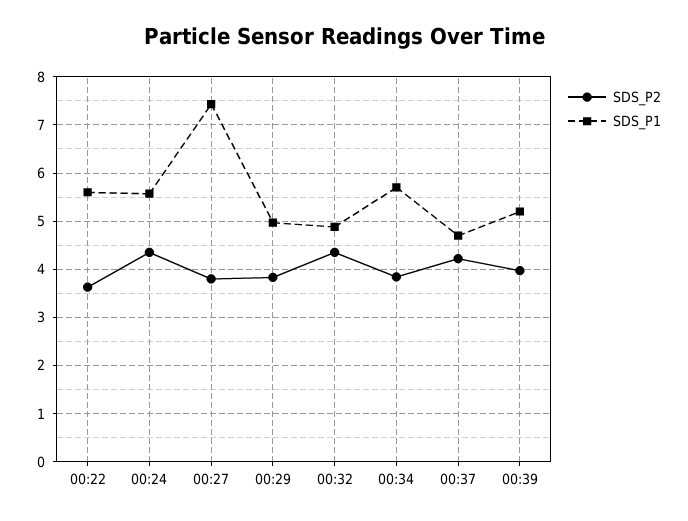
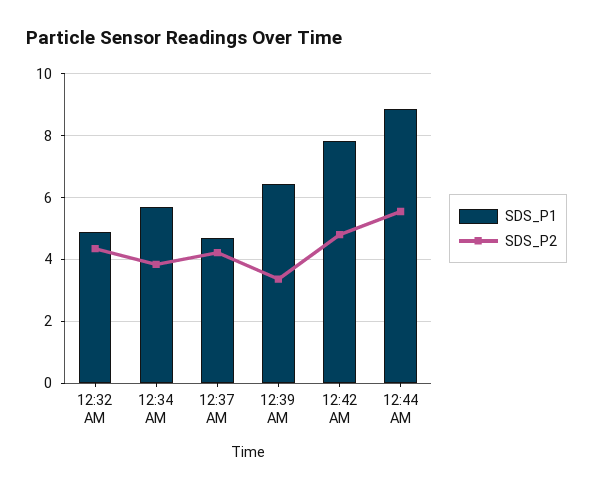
SDS_P2, 00:22: 3.6 -> none
SDS_P1, 00:22: 5.6 -> none
SDS_P2, 00:24: 4.4 -> none
SDS_P1, 00:24: 5.6 -> none
SDS_P2, 00:27: 3.8 -> none
SDS_P1, 00:27: 7.4 -> none
SDS_P2, 00:29: 3.8 -> none
SDS_P1, 00:29: 5 -> none
SDS_P2, 00:39: 4 -> 3.4
SDS_P1, 00:39: 5.2 -> 6.4
SDS_P1, 12:42 AM: none -> 7.8
SDS_P2, 12:42 AM: none -> 4.8
SDS_P1, 12:44 AM: none -> 8.8
SDS_P2, 12:44 AM: none -> 5.6

